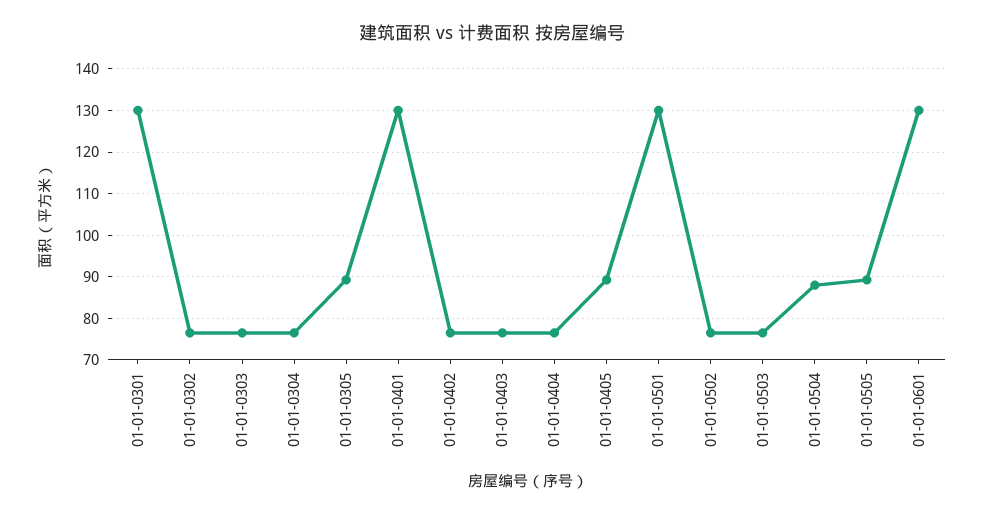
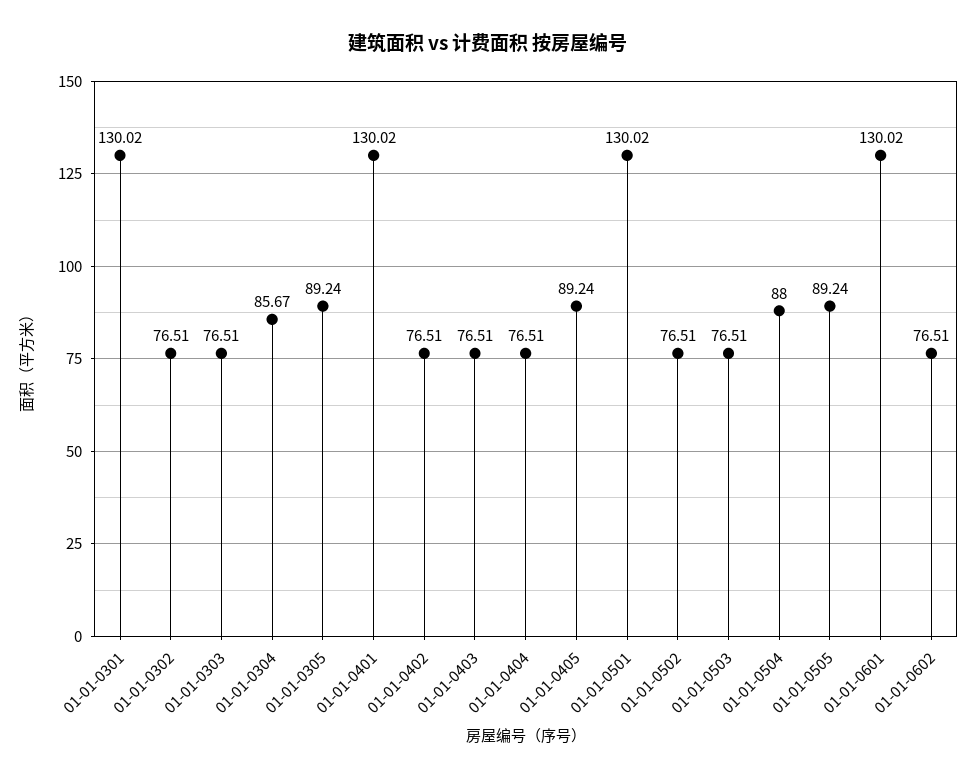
01-01-0304: 76 -> 85.67
01-01-0602: none -> 76.51

